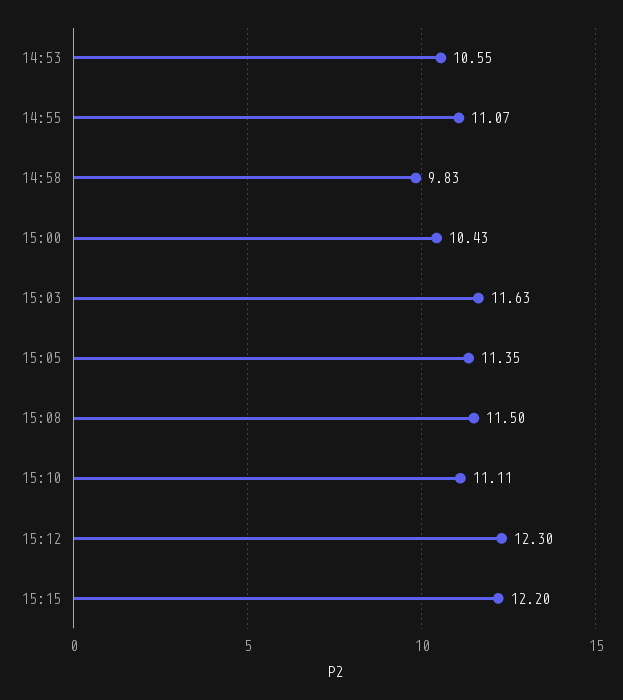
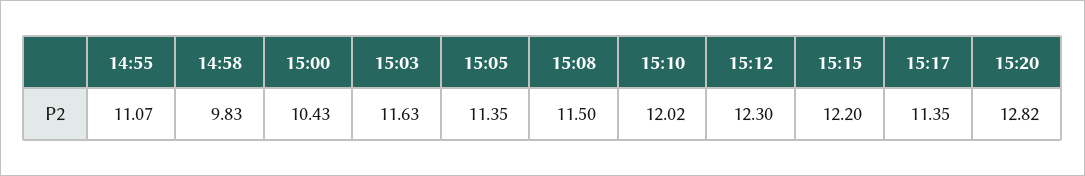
14:53: 10.55 -> none
15:10: 11.11 -> 12.02
15:17: none -> 11.35
15:20: none -> 12.82

